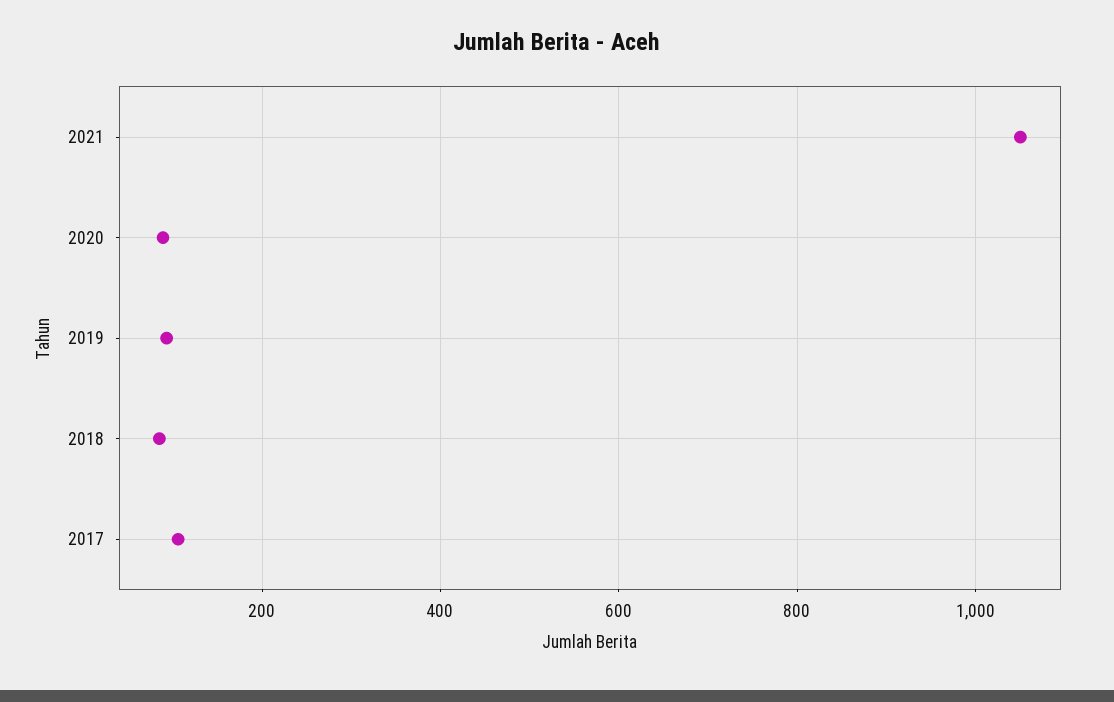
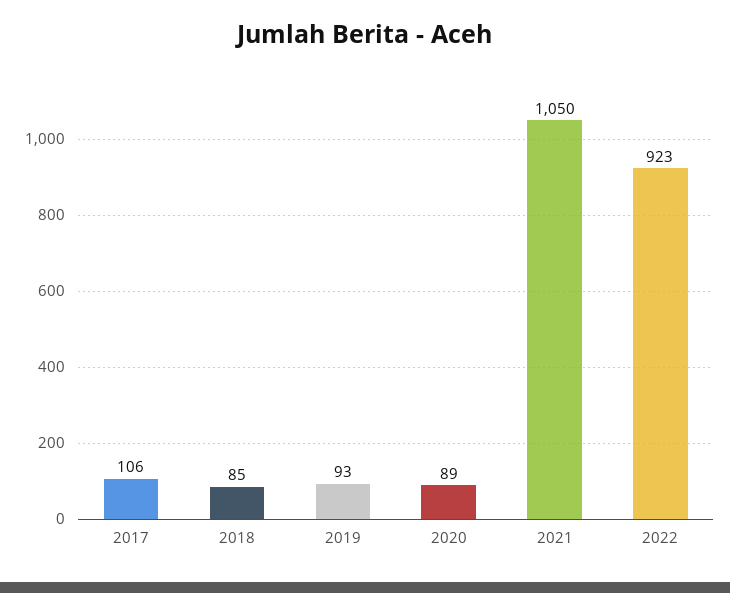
2022: none -> 923

